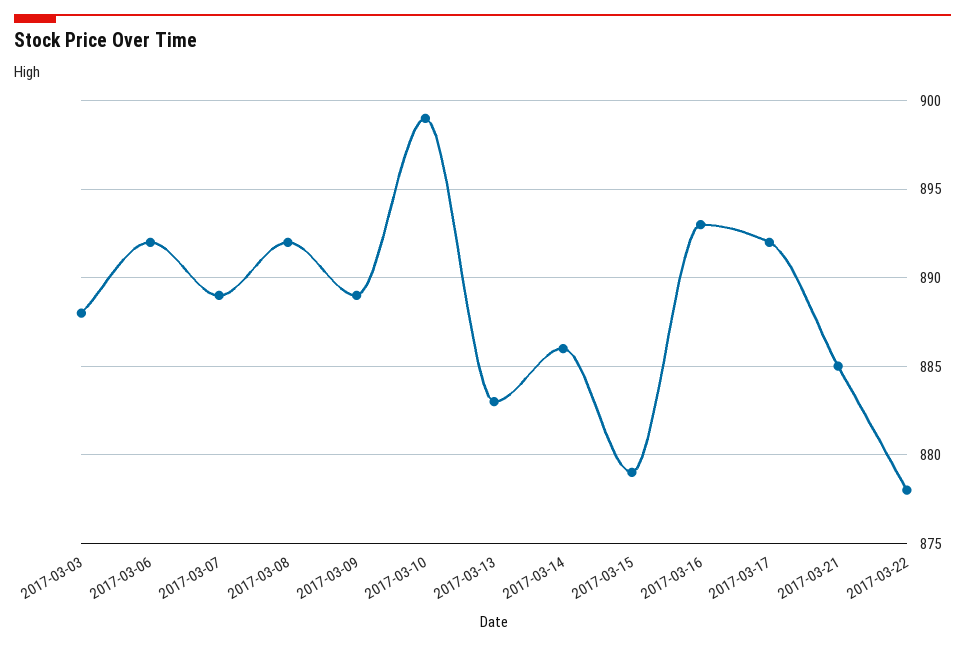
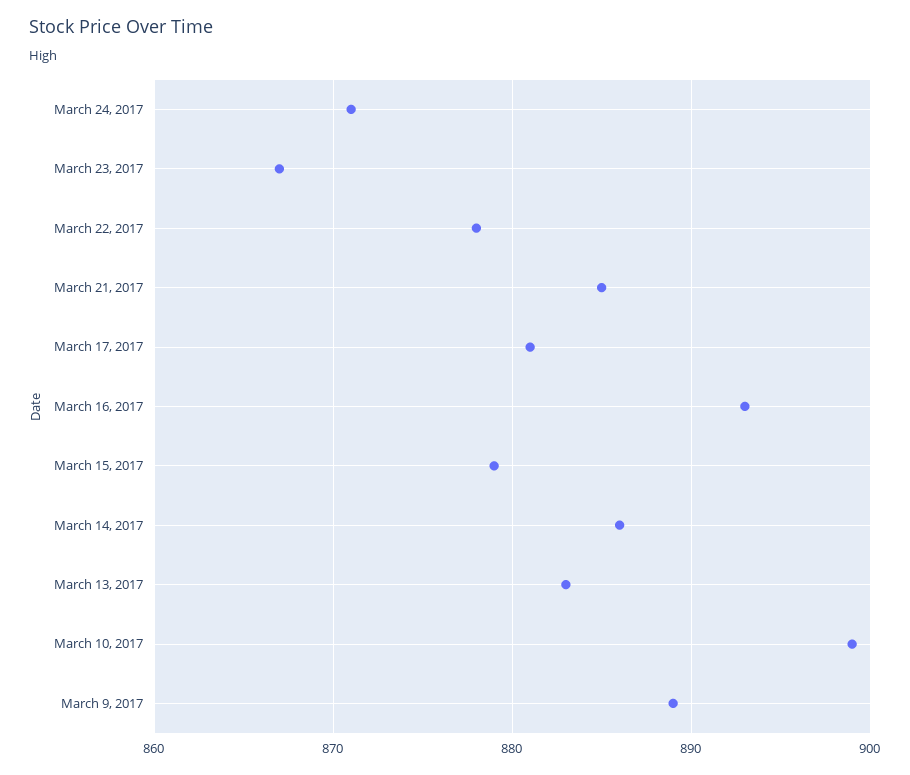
2017-03-03: 888 -> none
2017-03-06: 892 -> none
2017-03-07: 889 -> none
2017-03-08: 892 -> none
2017-03-17: 892 -> 881
March 24, 2017: none -> 871
March 23, 2017: none -> 867

